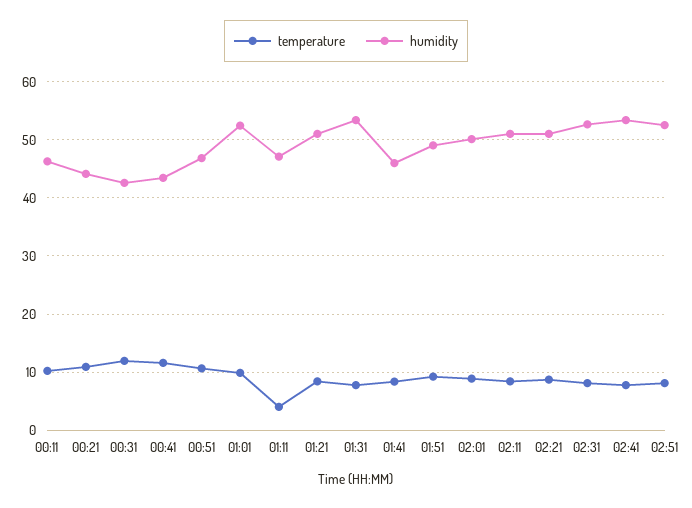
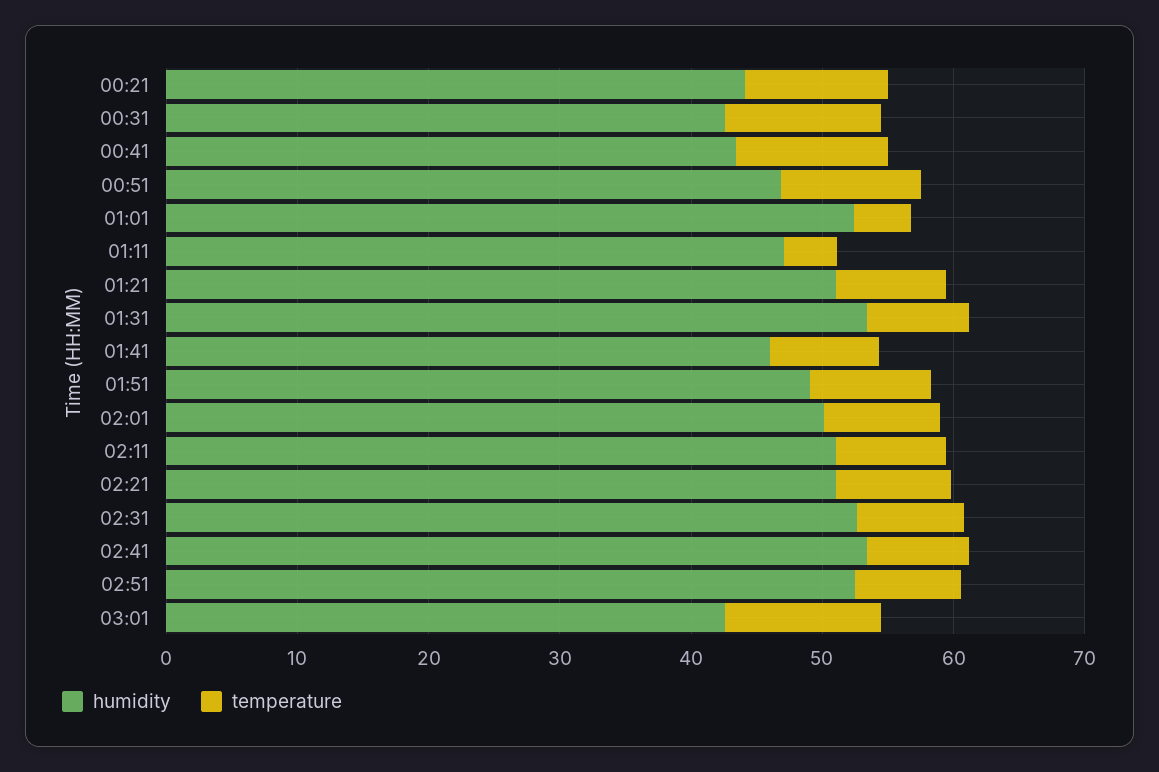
temperature, 00:11: 10 -> none
humidity, 00:11: 46 -> none
temperature, 01:01: 10 -> 4
humidity, 03:01: none -> 42
temperature, 03:01: none -> 12

